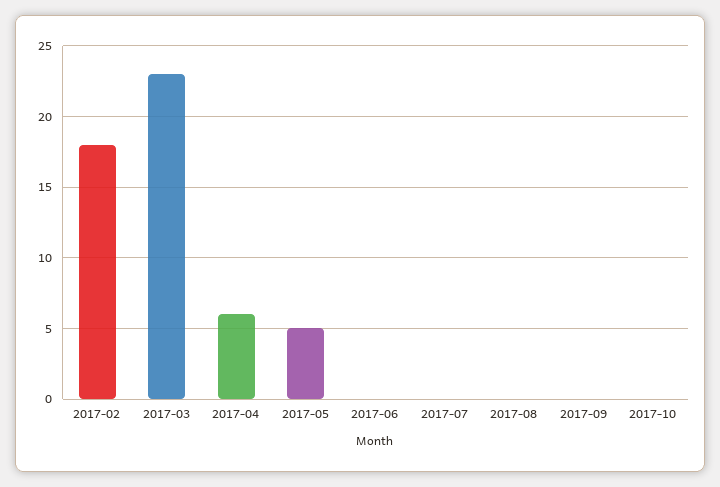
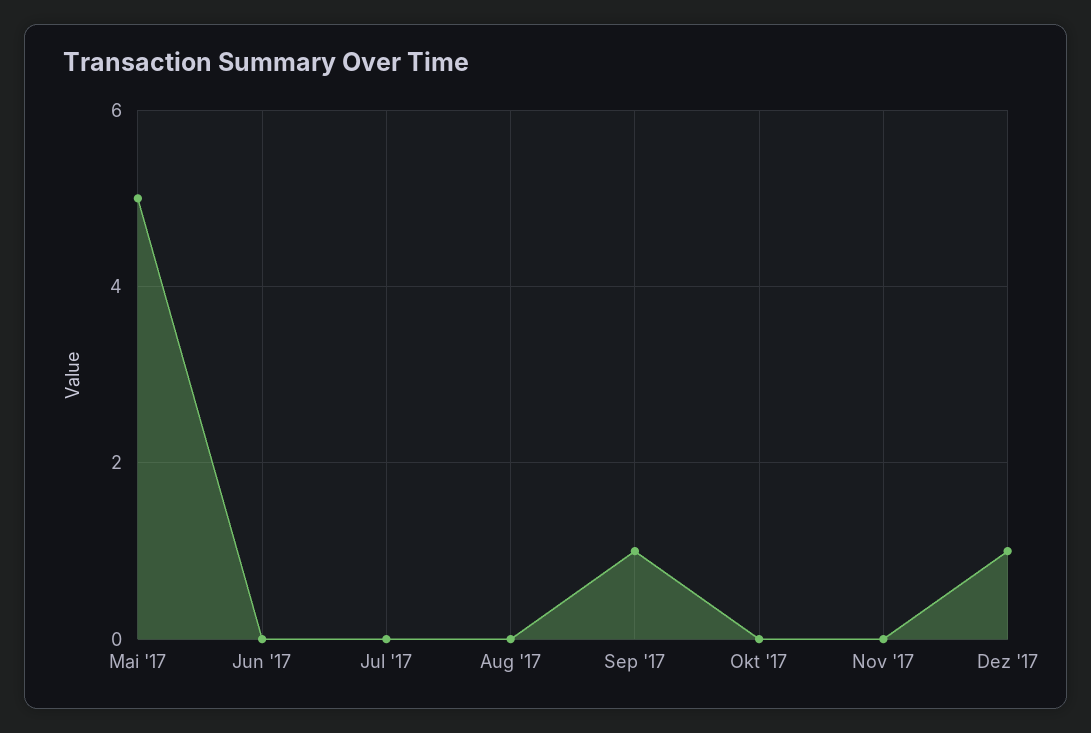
2017-02: 18 -> none
2017-03: 23 -> none
2017-04: 6 -> none
2017-09: 0 -> 1
Nov '17: none -> 0
Dez '17: none -> 1

